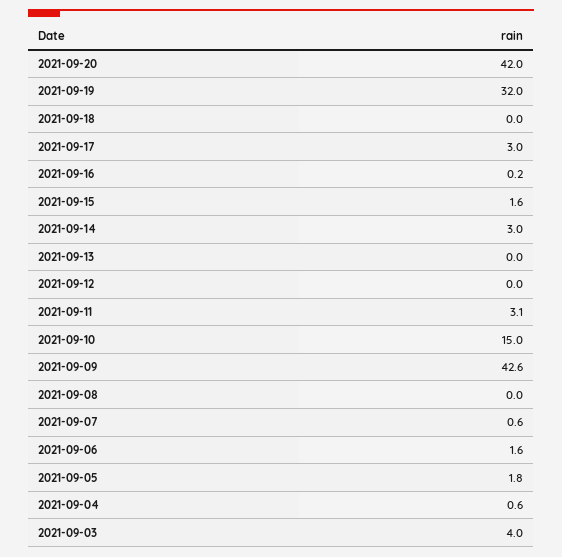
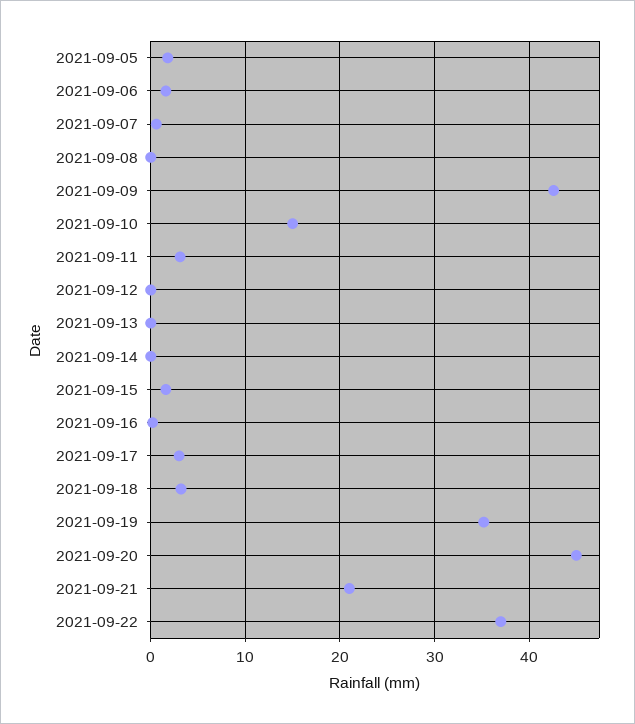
2021-09-20: 42 -> 45
2021-09-19: 32 -> 35
2021-09-18: 0 -> 3
2021-09-14: 3 -> 0
2021-09-04: 0.6 -> none
2021-09-03: 4 -> none
2021-09-21: none -> 21
2021-09-22: none -> 37

